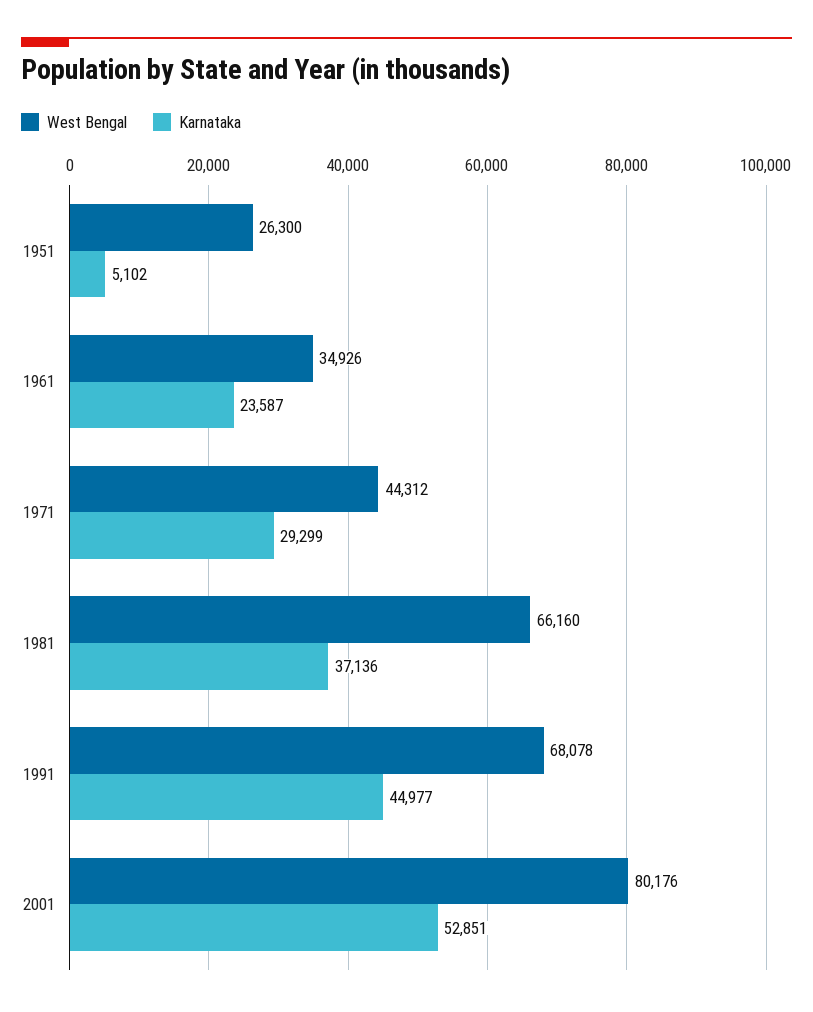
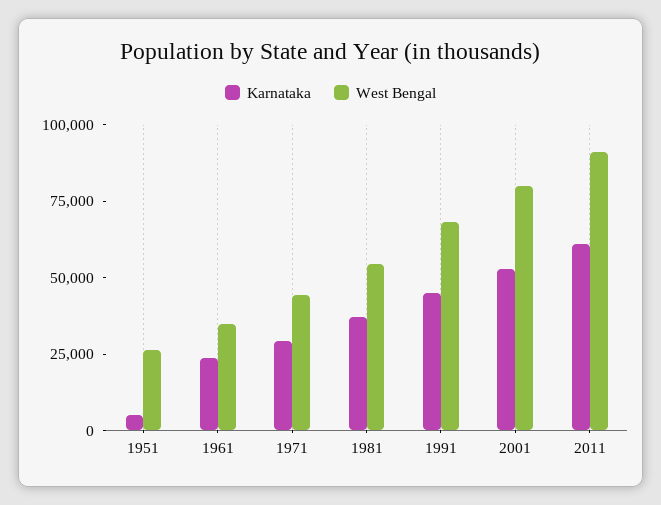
West Bengal, 1981: 66160 -> 55000
Karnataka, 2011: none -> 60000
West Bengal, 2011: none -> 90000

